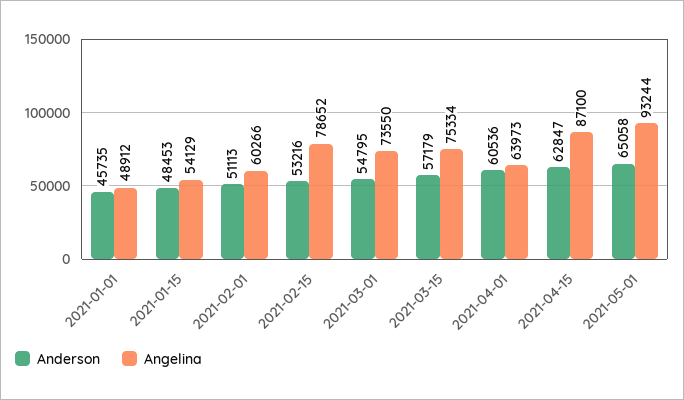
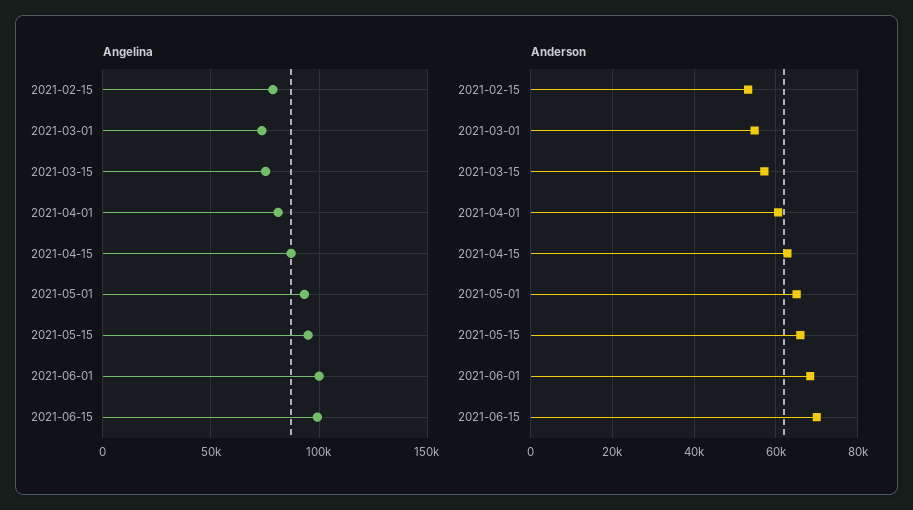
Anderson, 2021-01-01: 45735 -> none
Angelina, 2021-01-01: 48912 -> none
Anderson, 2021-01-15: 48453 -> none
Angelina, 2021-01-15: 54129 -> none
Anderson, 2021-02-01: 51113 -> none
Angelina, 2021-02-01: 60266 -> none
Angelina, 2021-04-01: 63973 -> 80000
Angelina, 2021-05-15: none -> 95000
Angelina, 2021-06-01: none -> 100000
Angelina, 2021-06-15: none -> 100000
Anderson, 2021-05-15: none -> 66000
Anderson, 2021-06-01: none -> 68000
Anderson, 2021-06-15: none -> 70000

